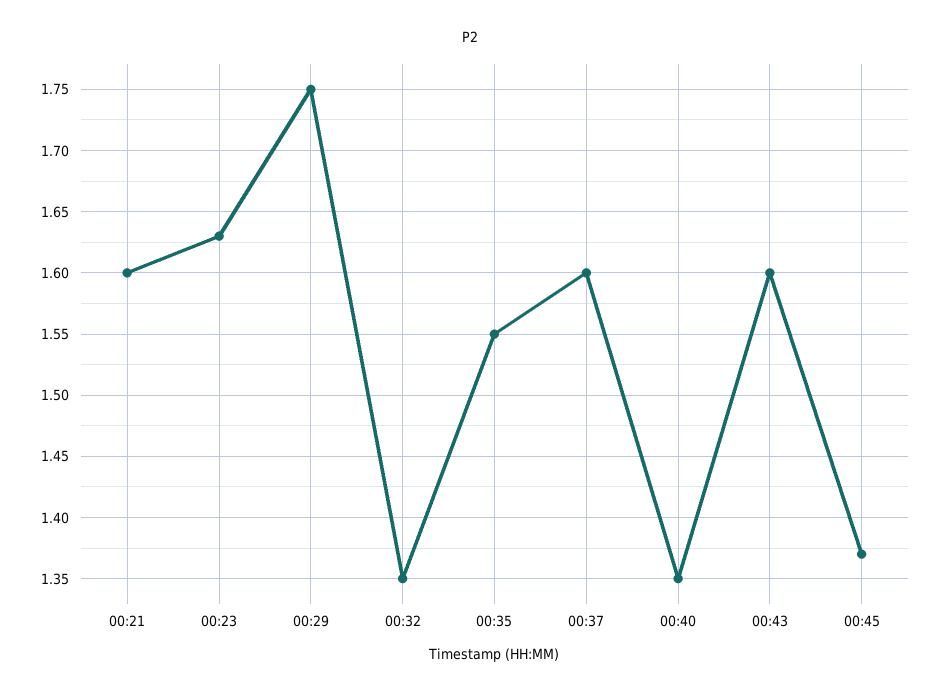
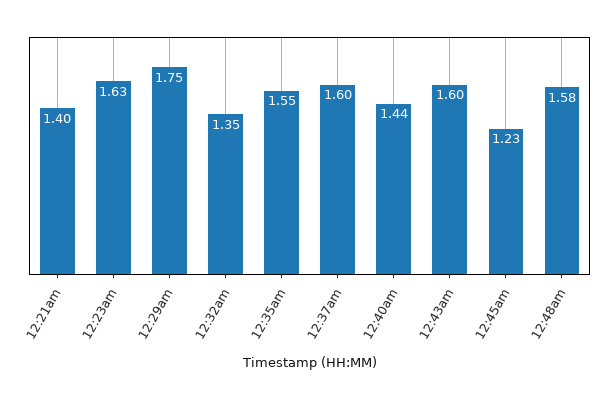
00:21: 1.6 -> 1.4
00:40: 1.35 -> 1.44
00:45: 1.37 -> 1.23
12:48am: none -> 1.58

